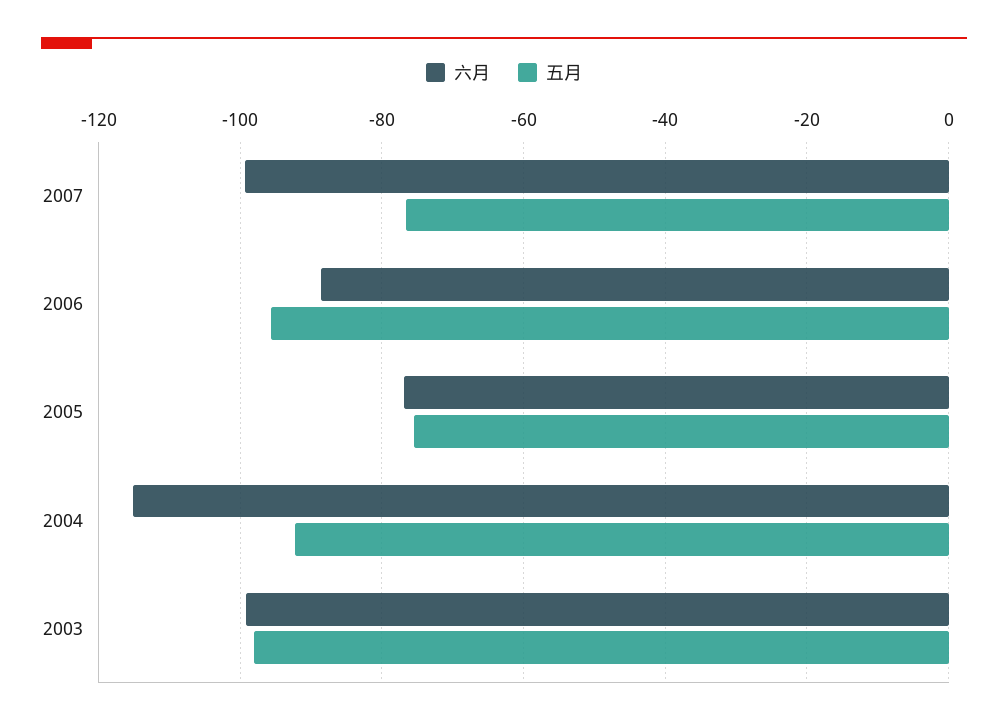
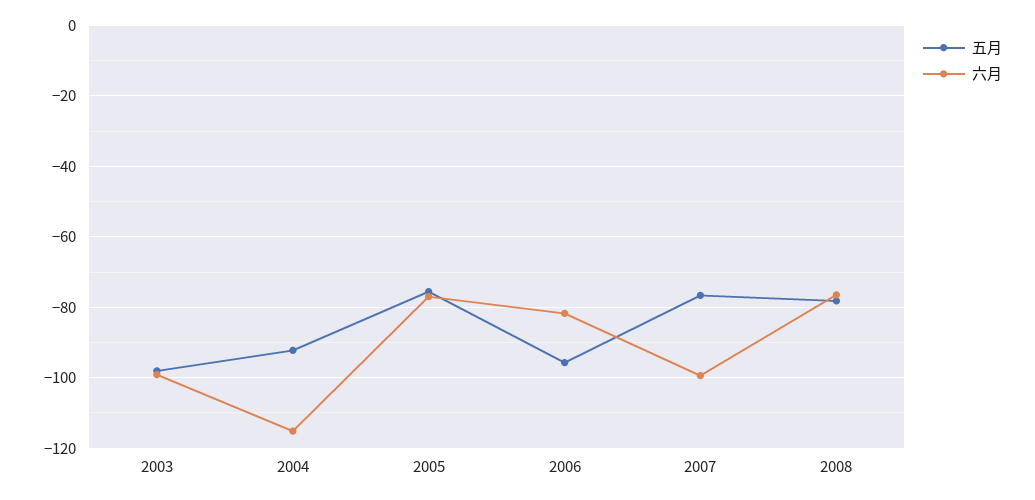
六月, 2006: -88 -> -82
五月, 2008: none -> -78
六月, 2008: none -> -76

